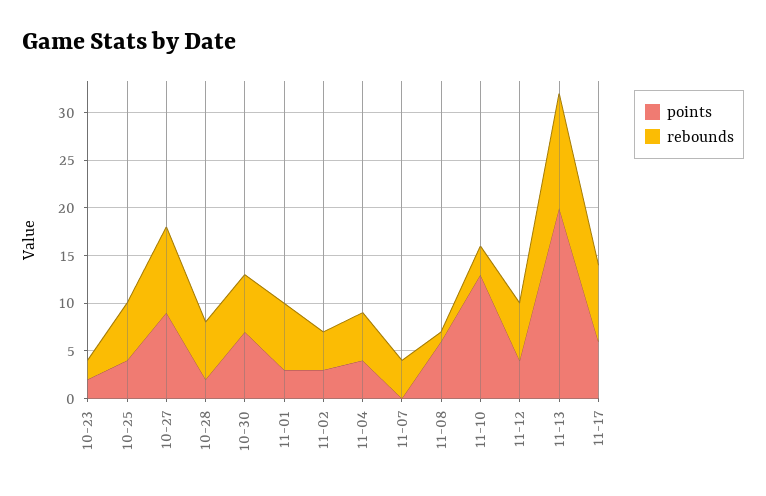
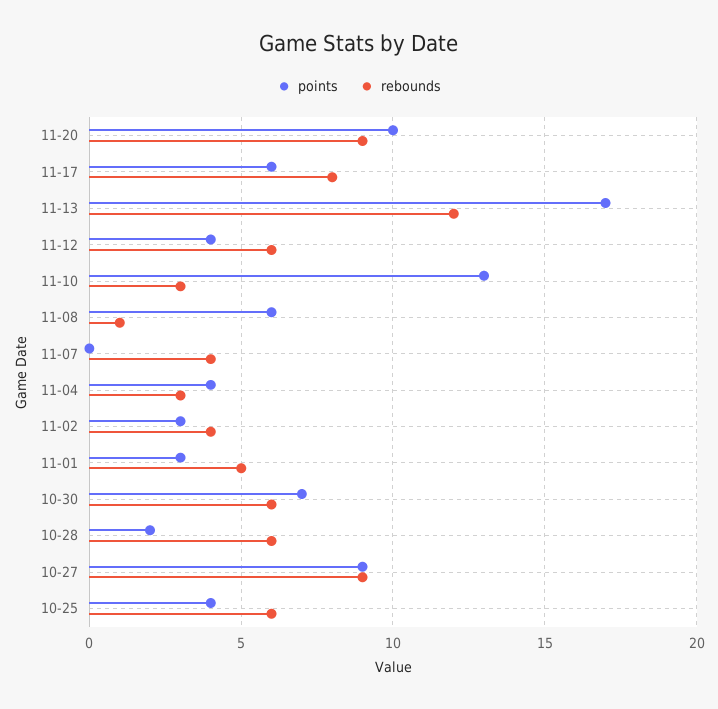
points, 10-23: 2 -> none
rebounds, 10-23: 2 -> none
rebounds, 11-01: 7 -> 5
rebounds, 11-04: 5 -> 3
points, 11-13: 20 -> 17
points, 11-20: none -> 10
rebounds, 11-20: none -> 9

